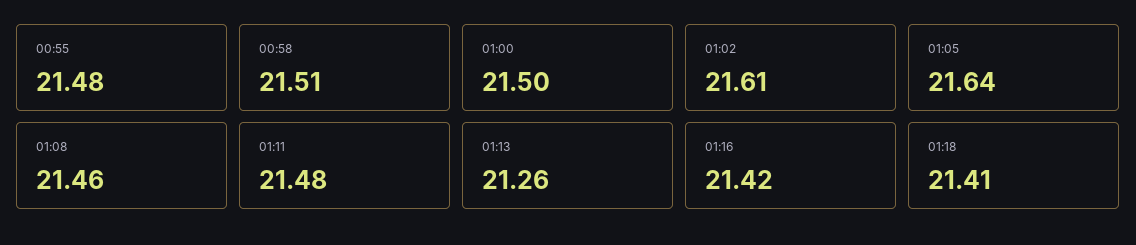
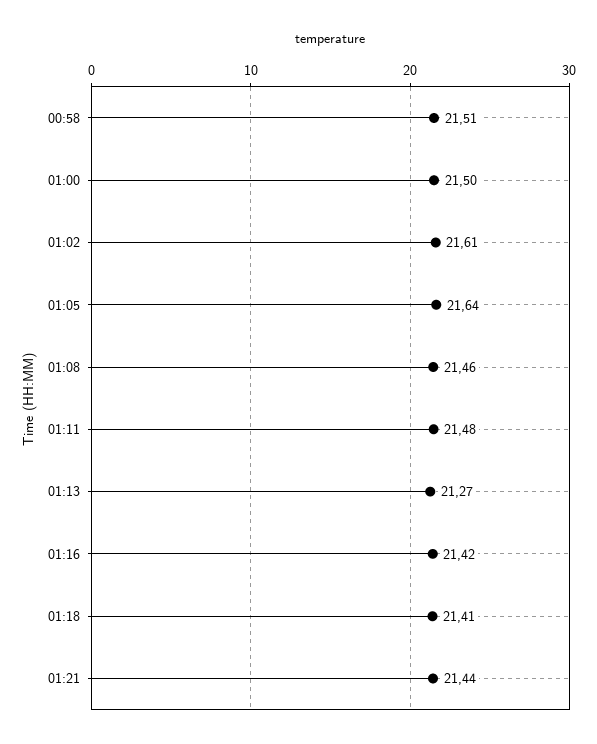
00:55: 21.48 -> none
01:13: 21.26 -> 21.27
01:21: none -> 21.44

